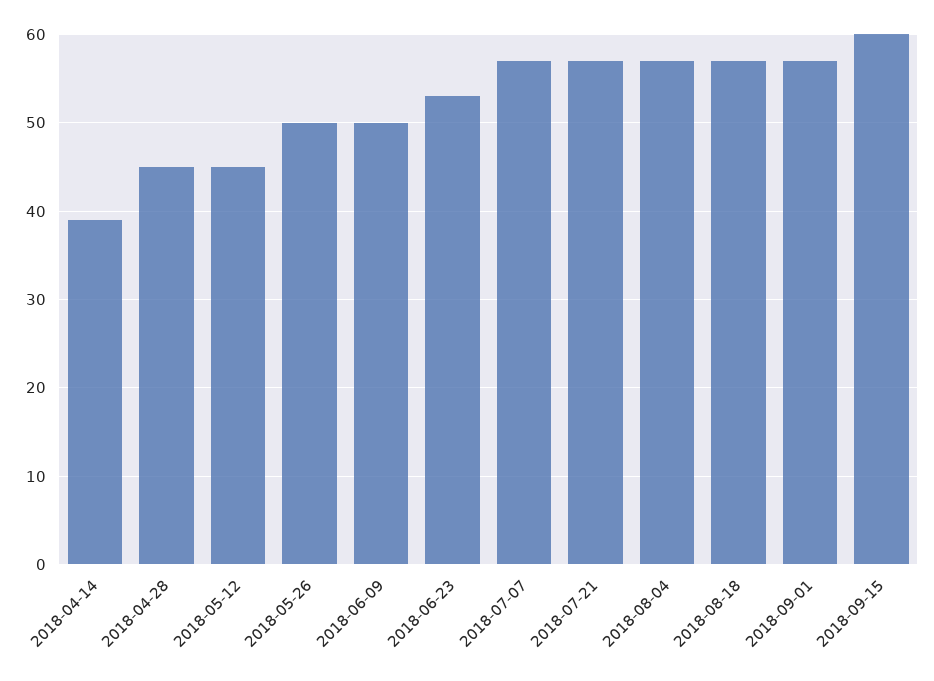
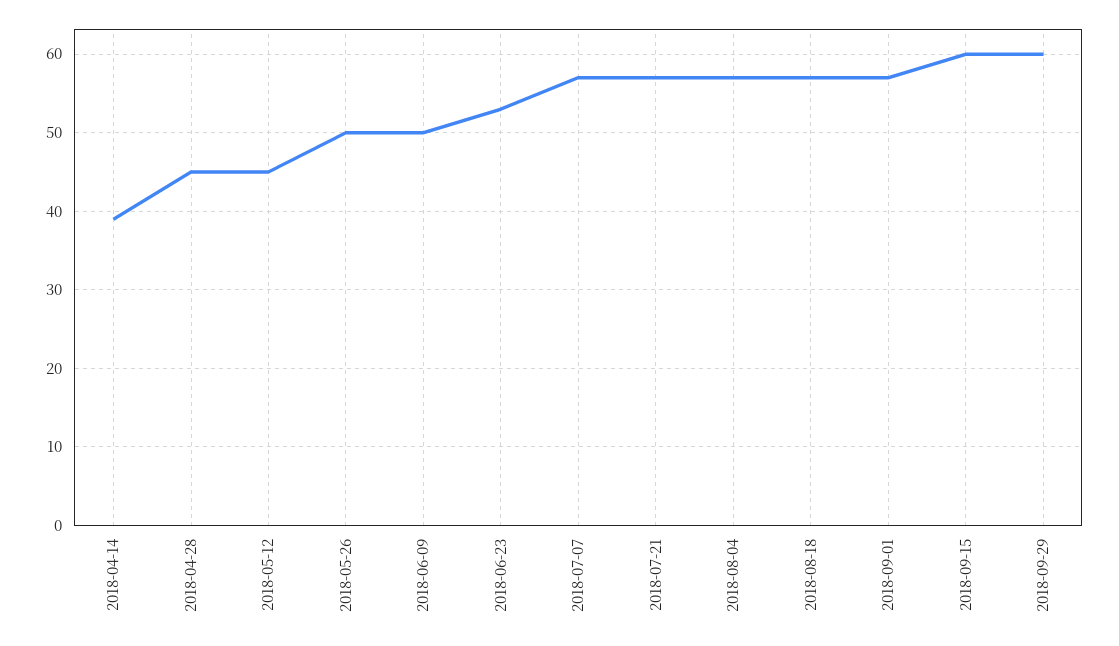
2018-09-29: none -> 60

